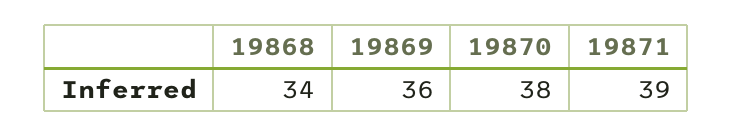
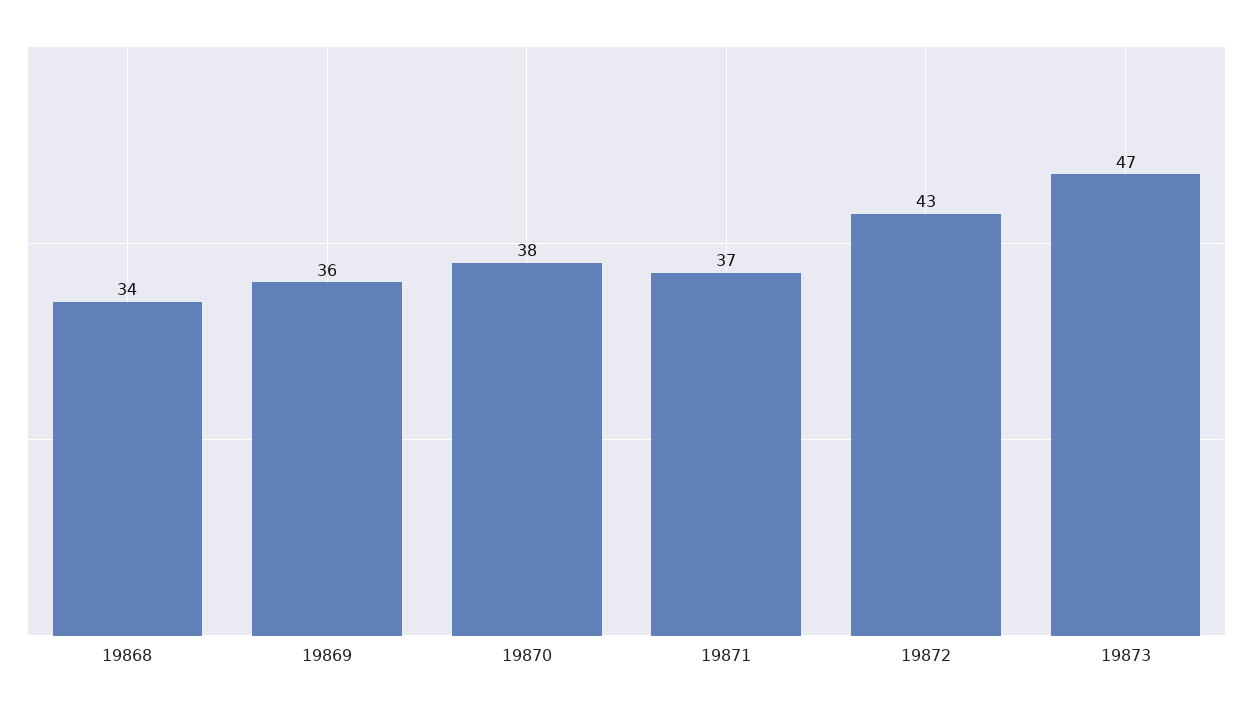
19871: 39 -> 37
19872: none -> 43
19873: none -> 47

